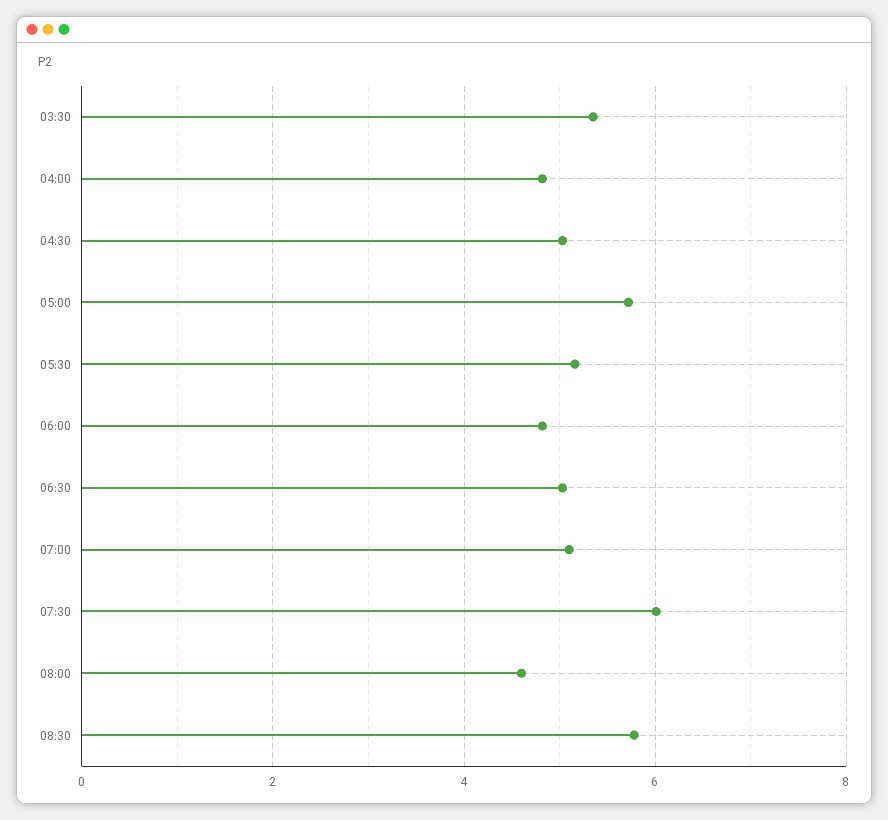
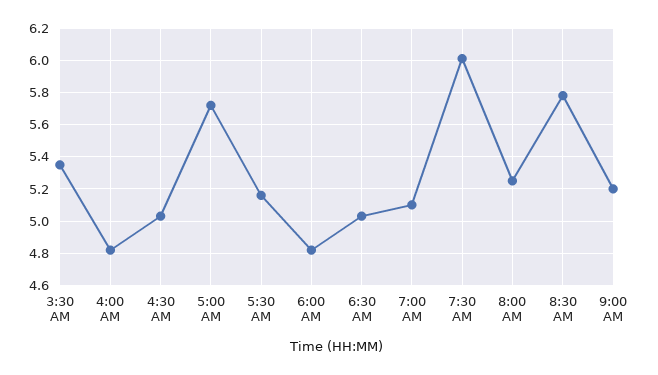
08:00: 4.6 -> 5.25
9:00 AM: none -> 5.2

